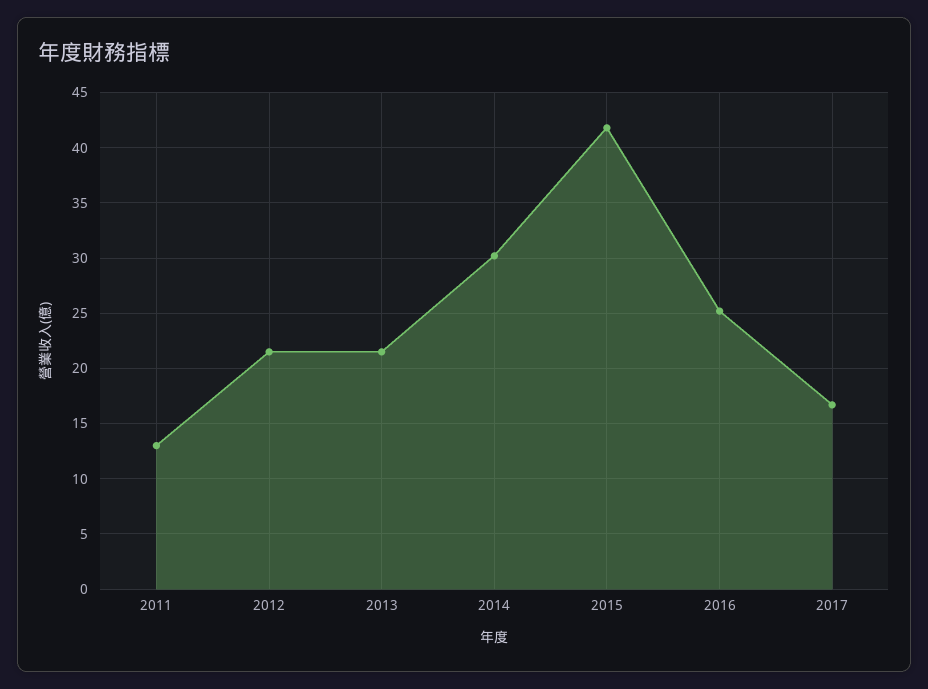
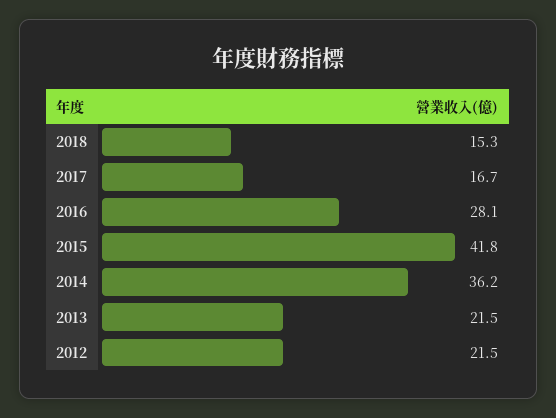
2011: 13 -> none
2014: 30 -> 36.2
2016: 25 -> 28.1
2018: none -> 15.3

